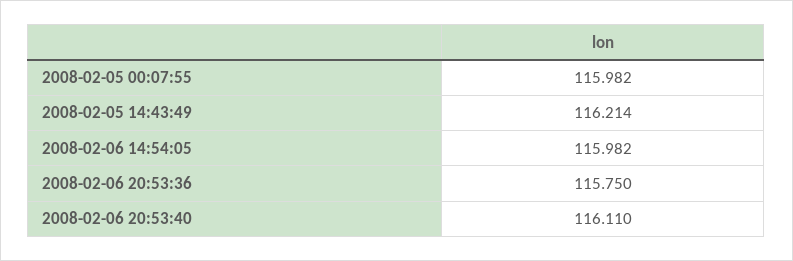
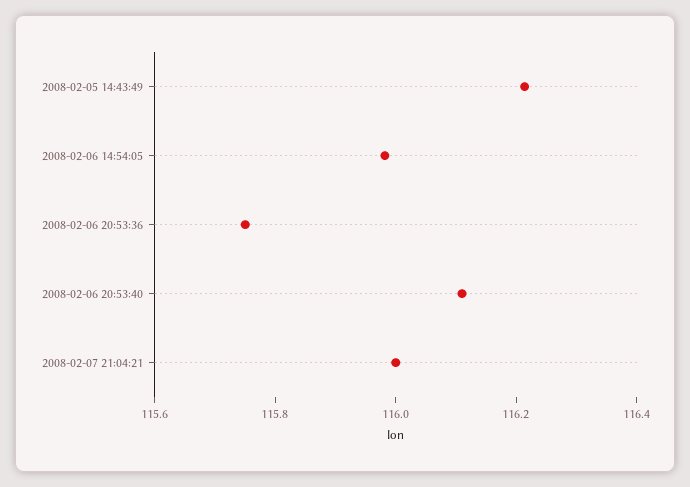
2008-02-05 00:07:55: 115.982 -> none
2008-02-07 21:04:21: none -> 116

